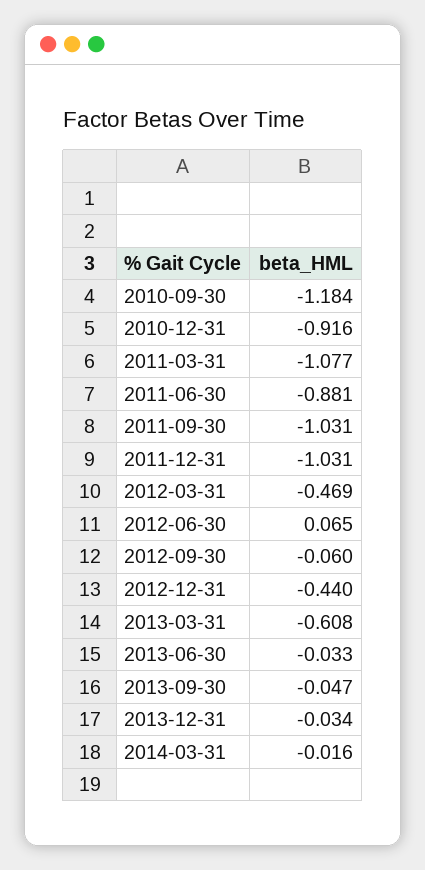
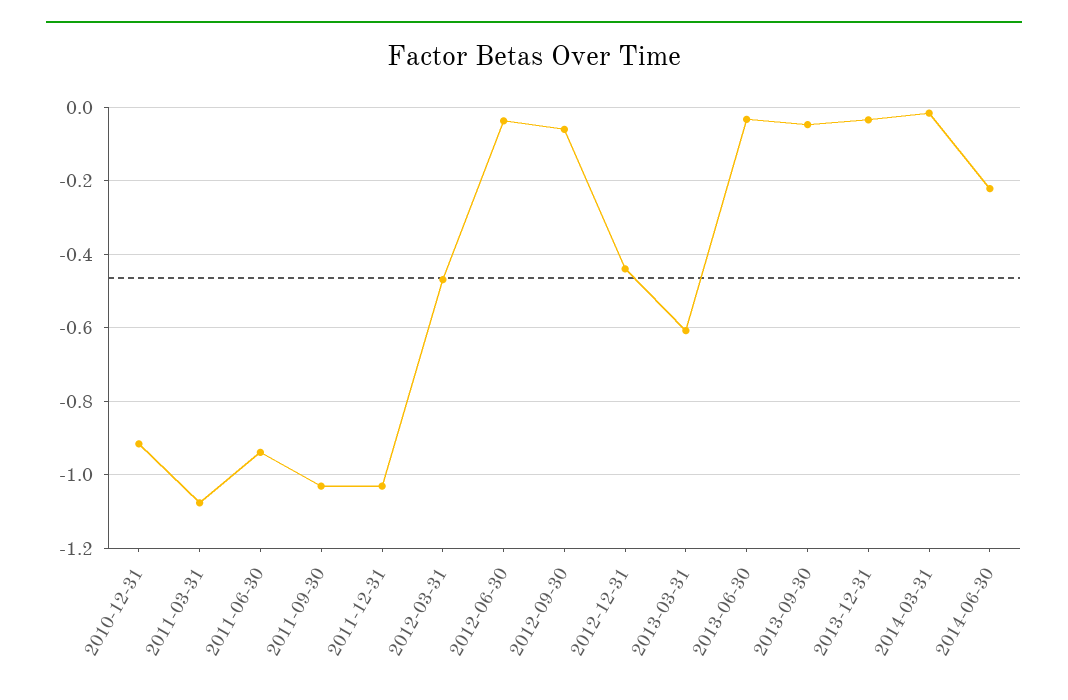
2010-09-30: -1.184 -> none
2011-06-30: -0.881 -> -0.94
2012-06-30: 0.065 -> -0.04
2014-06-30: none -> -0.22

